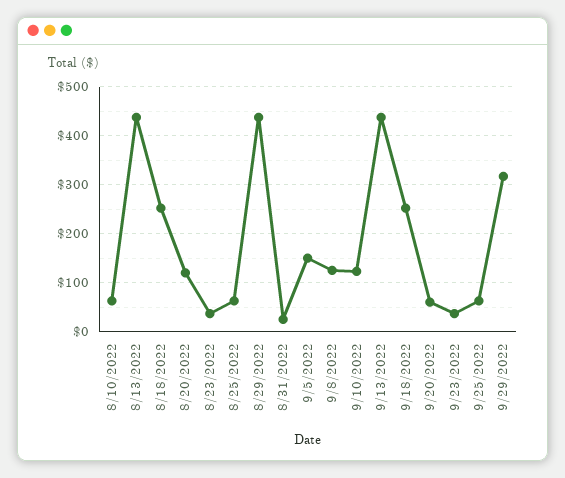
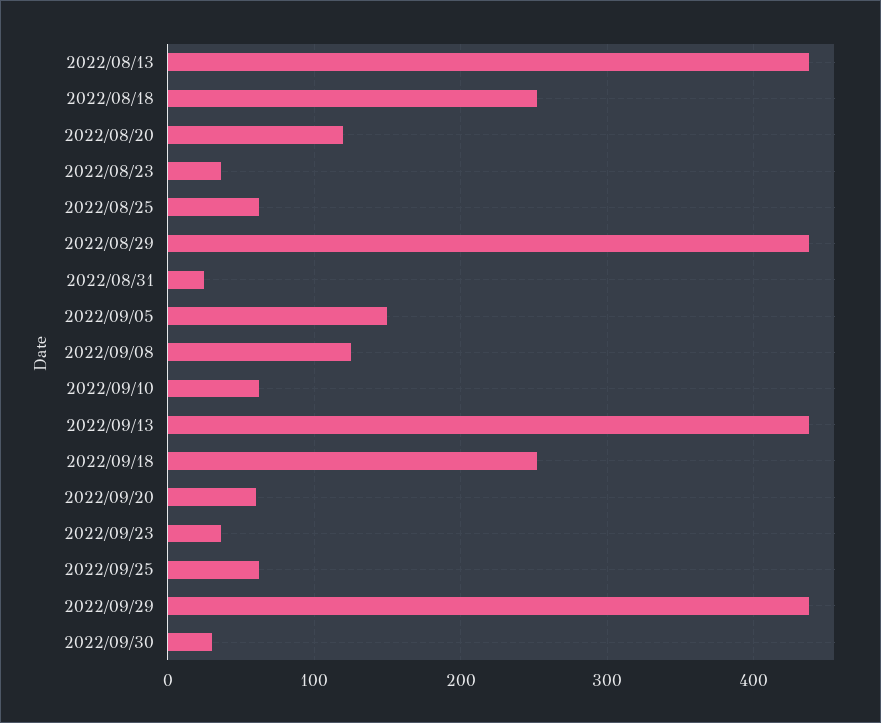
8/10/2022: 60 -> none
9/10/2022: 120 -> 60
9/29/2022: 320 -> 440
2022/09/30: none -> 30

